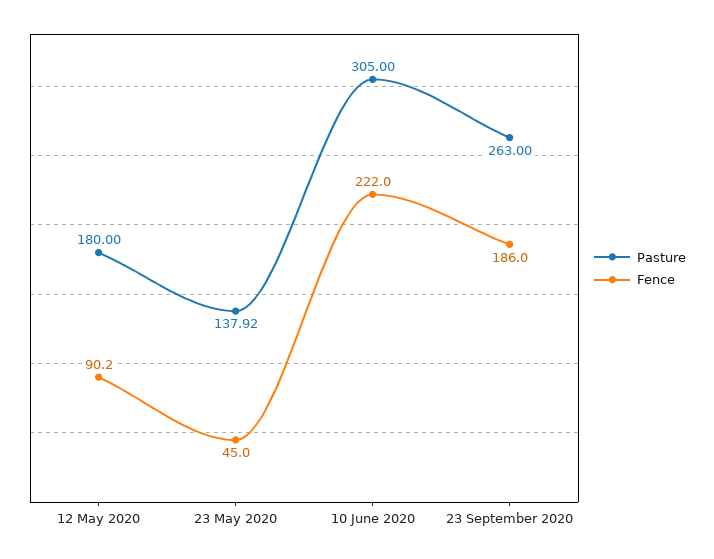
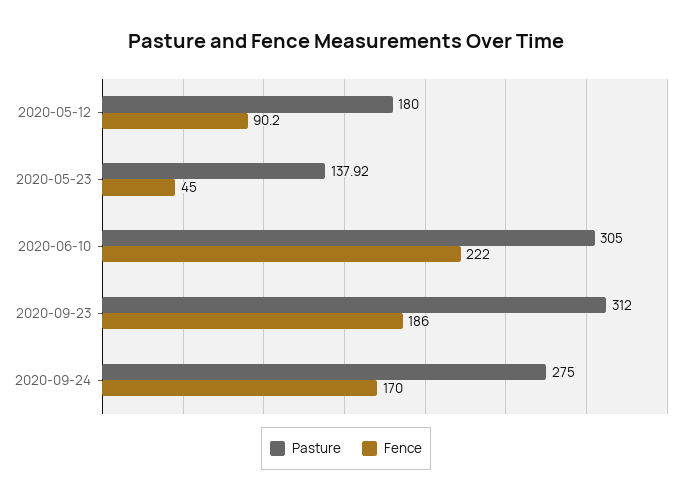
Pasture, 23 September 2020: 263 -> 312
Pasture, 2020-09-24: none -> 275
Fence, 2020-09-24: none -> 170

